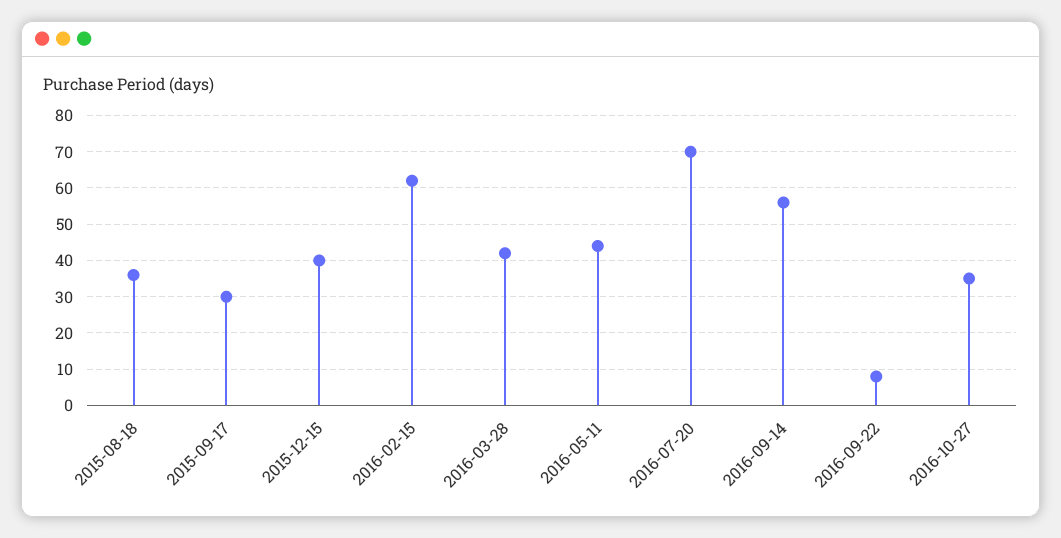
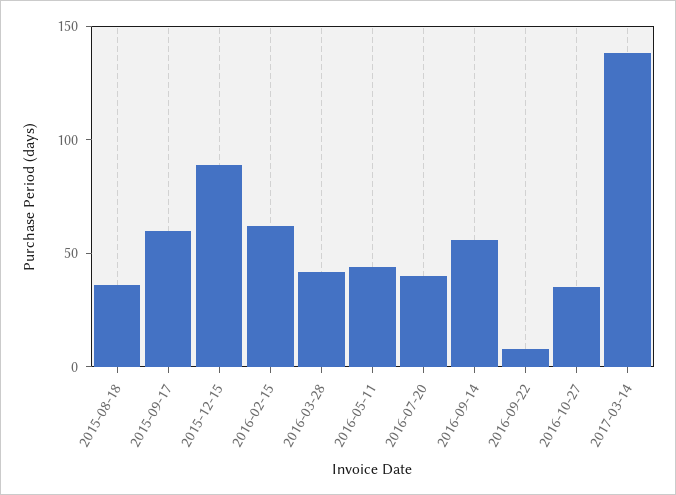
2015-09-17: 30 -> 60
2015-12-15: 40 -> 90
2016-07-20: 70 -> 40
2017-03-14: none -> 140

